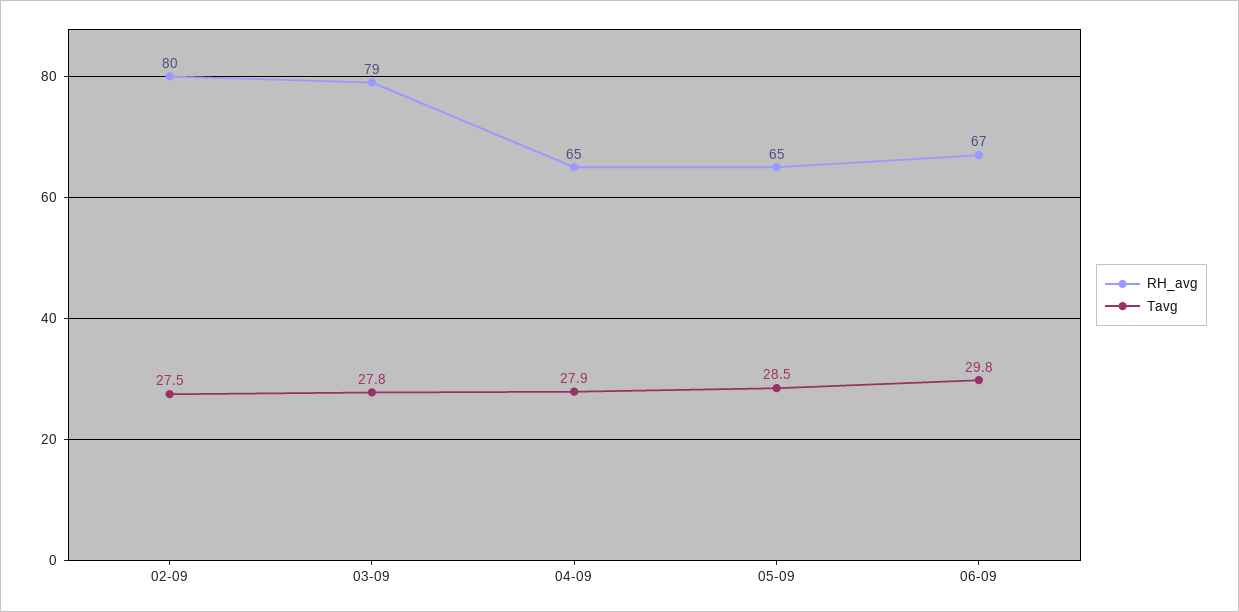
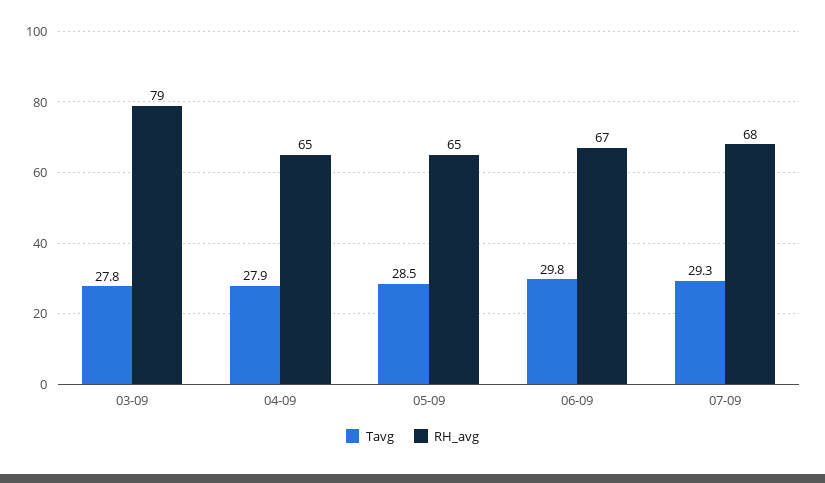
RH_avg, 02-09: 80 -> none
Tavg, 02-09: 27.5 -> none
Tavg, 07-09: none -> 29.3
RH_avg, 07-09: none -> 68

